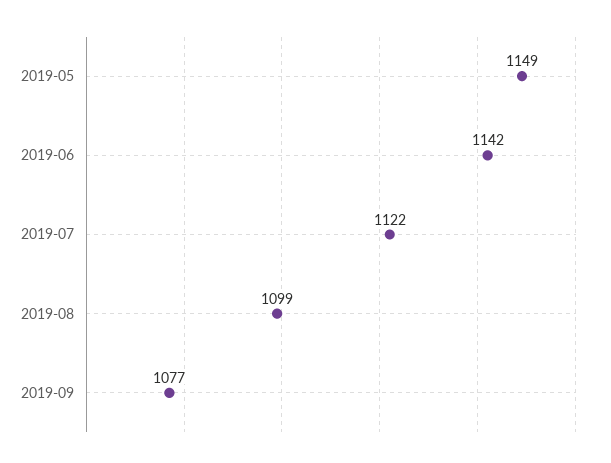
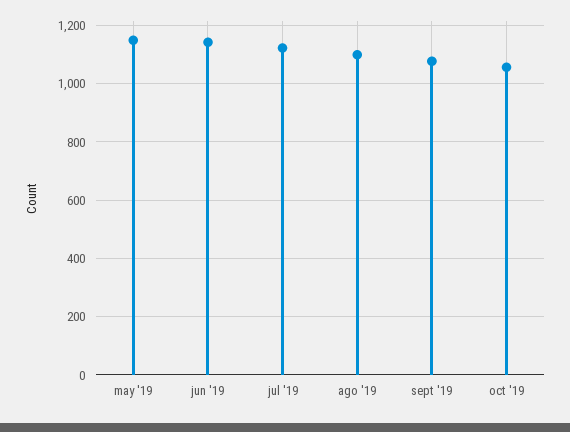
oct '19: none -> 1050

